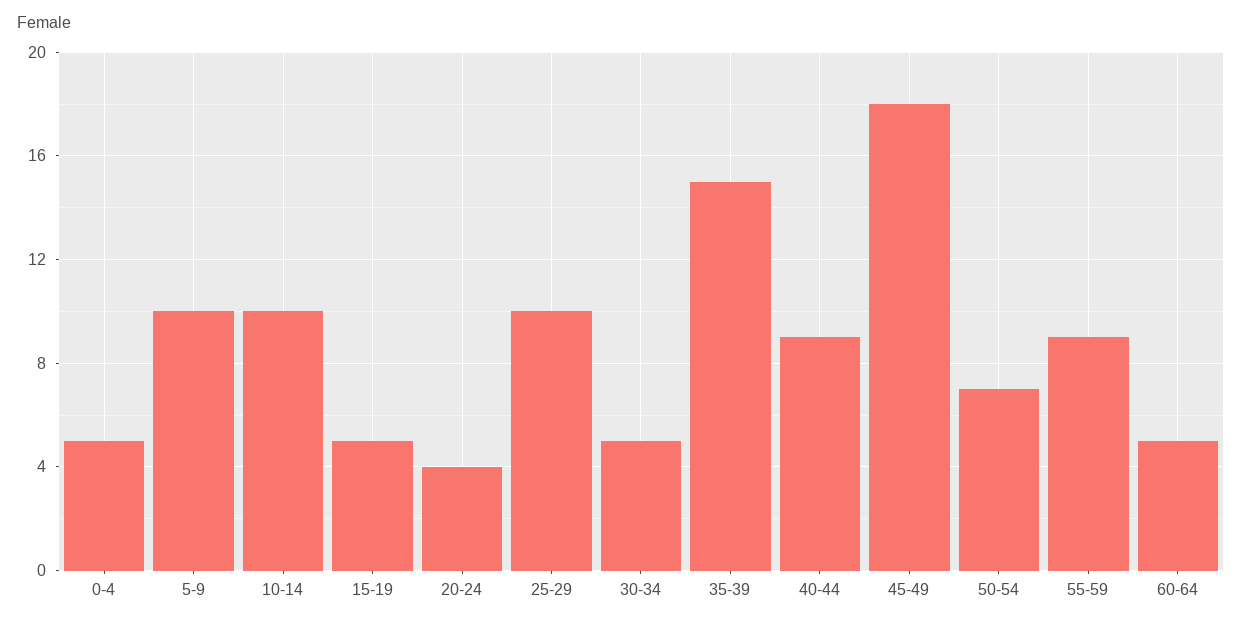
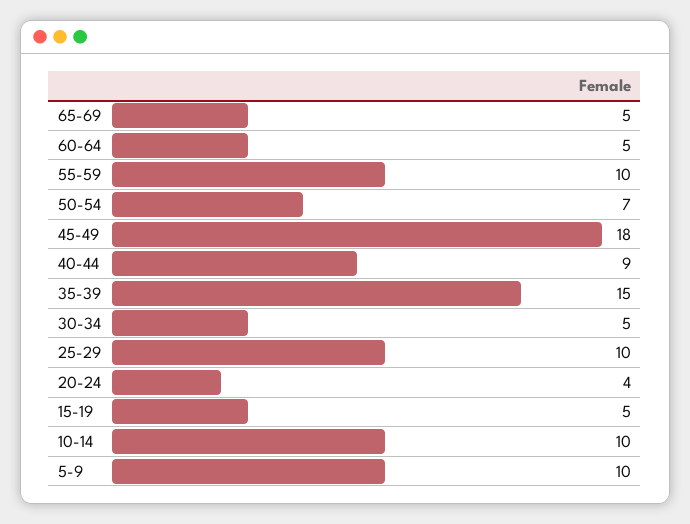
0-4: 5 -> none
55-59: 9 -> 10
65-69: none -> 5

